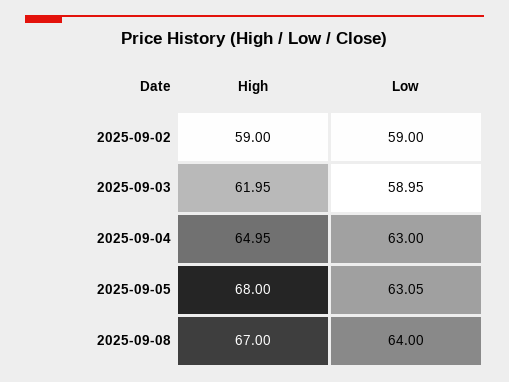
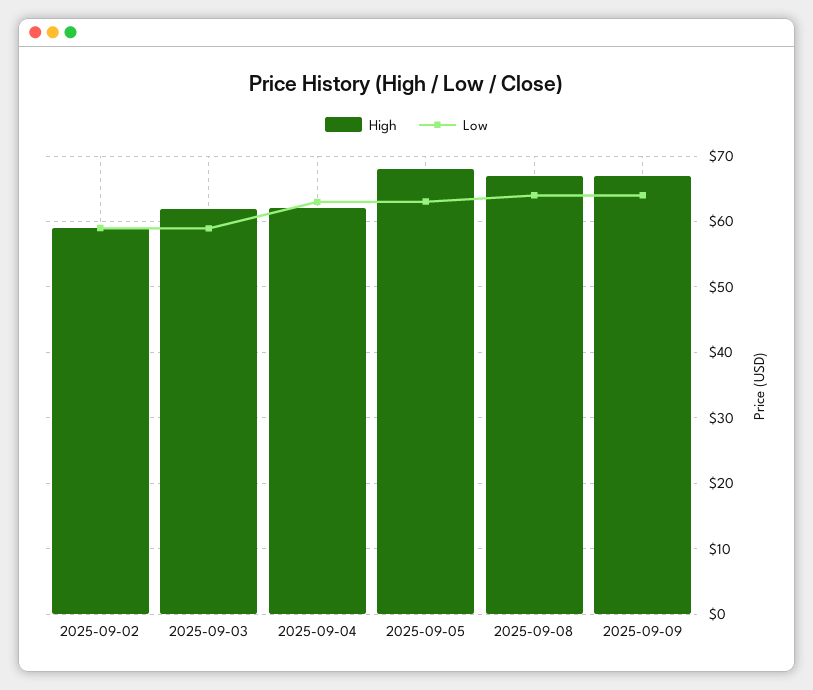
High, 2025-09-04: 64.95 -> 62
High, 2025-09-09: none -> 67
Low, 2025-09-09: none -> 64

